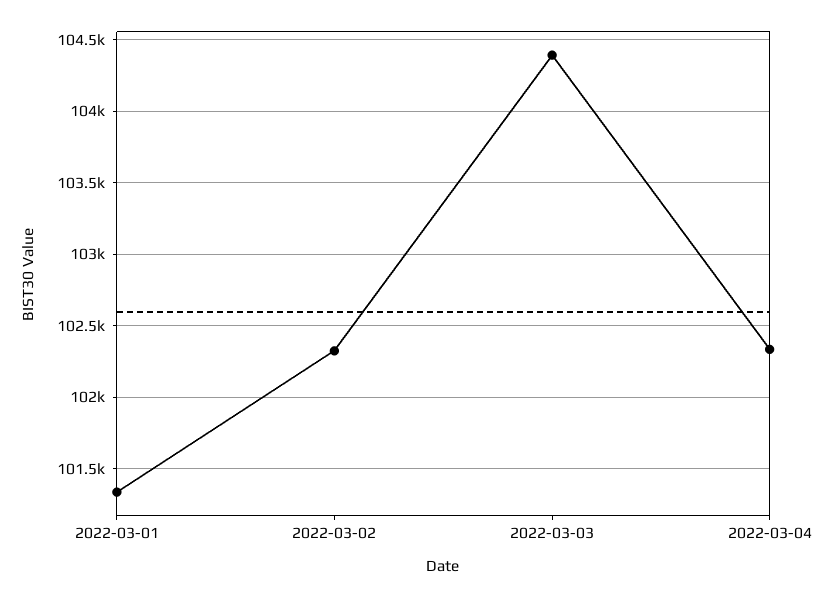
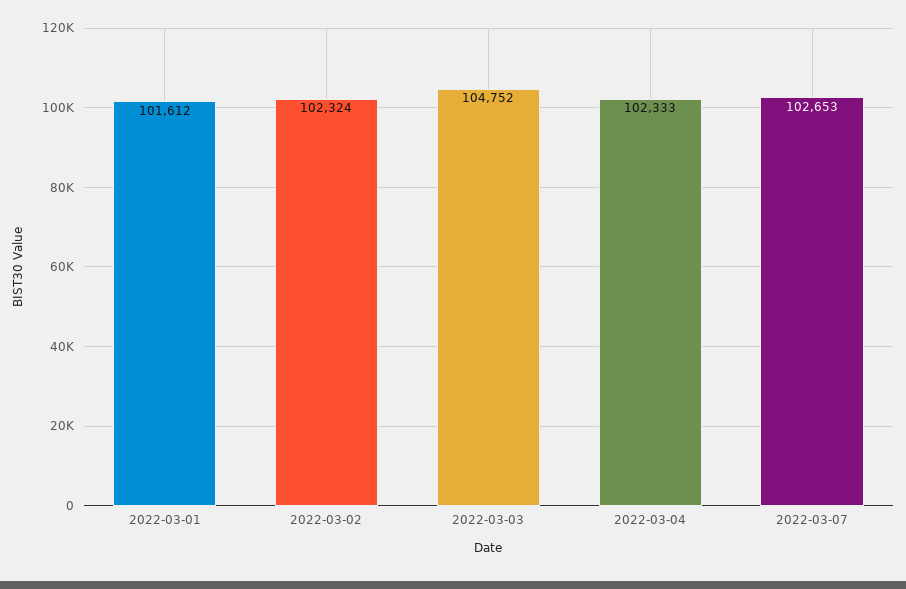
2022-03-01: 101350 -> 101612
2022-03-03: 104400 -> 104752
2022-03-07: none -> 102653

